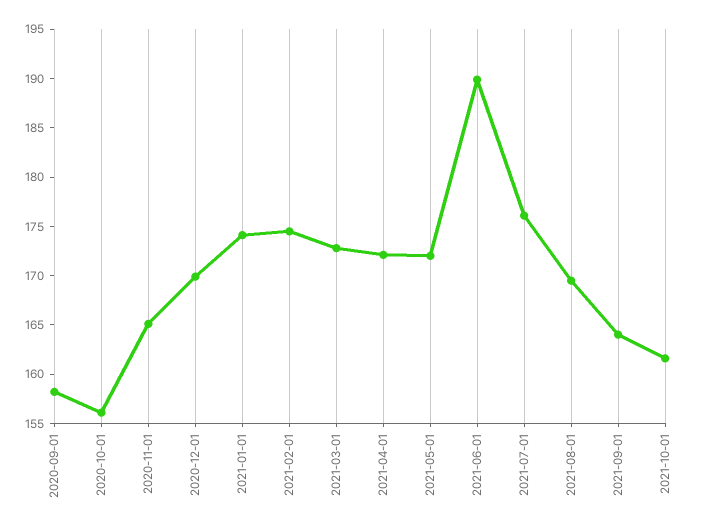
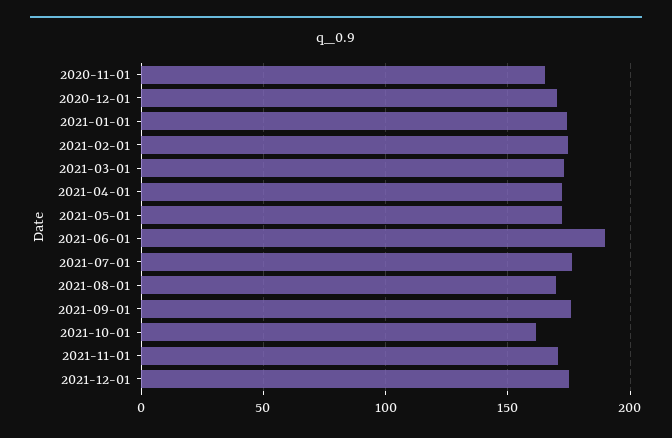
2020-09-01: 158 -> none
2020-10-01: 156 -> none
2021-09-01: 164 -> 175
2021-11-01: none -> 170
2021-12-01: none -> 175

